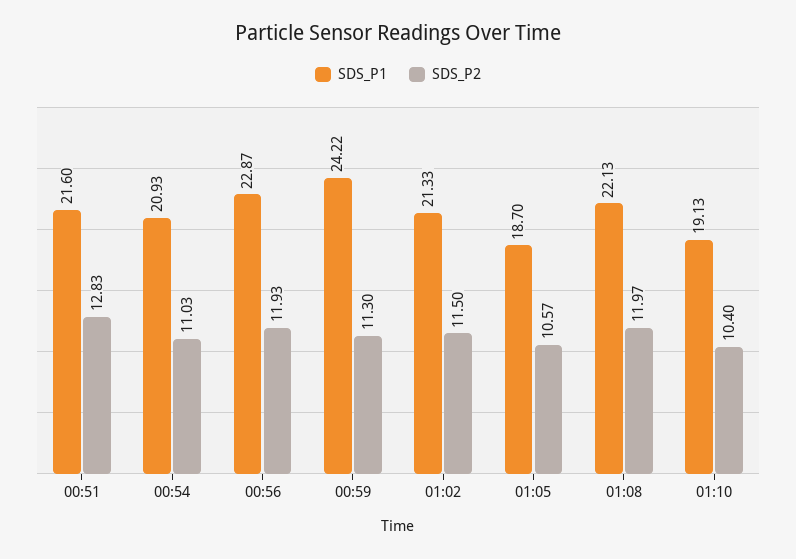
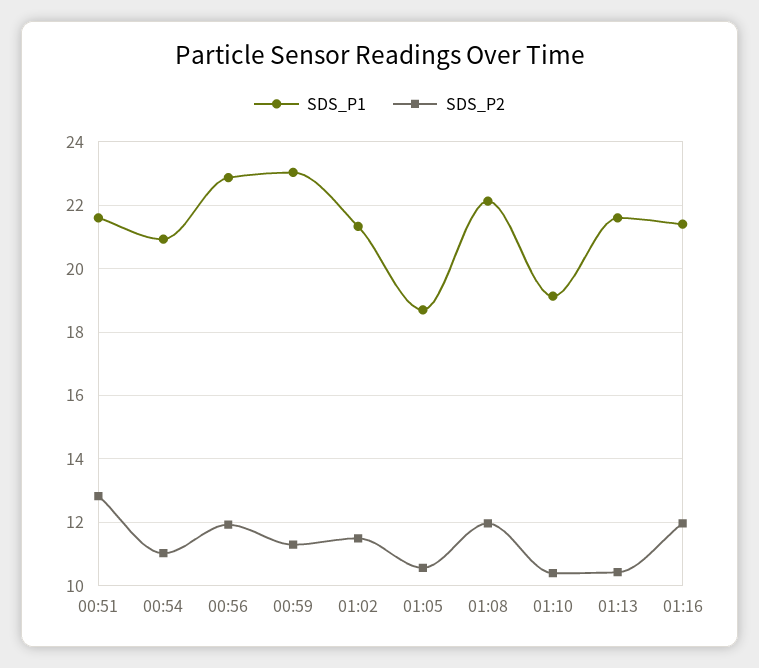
SDS_P1, 00:59: 24.22 -> 23
SDS_P1, 01:13: none -> 21.6
SDS_P2, 01:13: none -> 10.4
SDS_P1, 01:16: none -> 21.4
SDS_P2, 01:16: none -> 12

